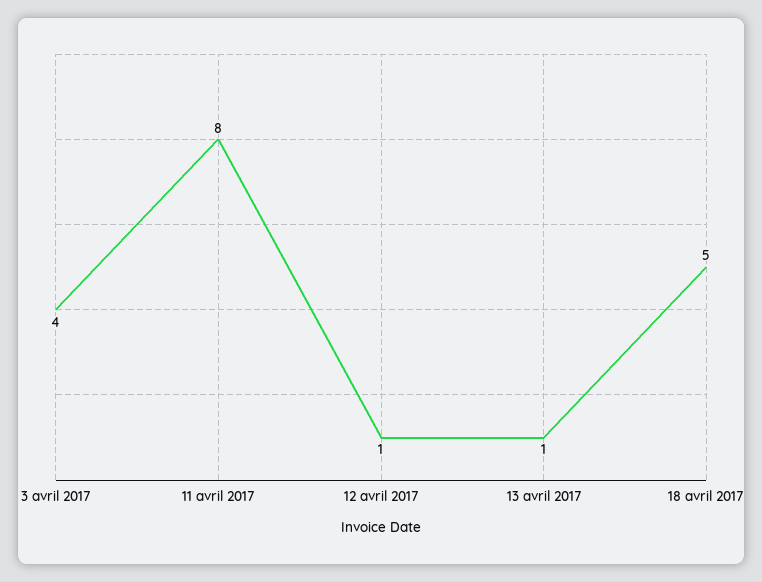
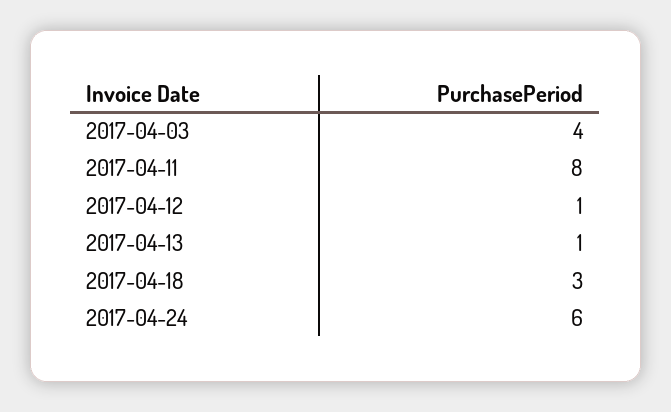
18 avril 2017: 5 -> 3
2017-04-24: none -> 6

